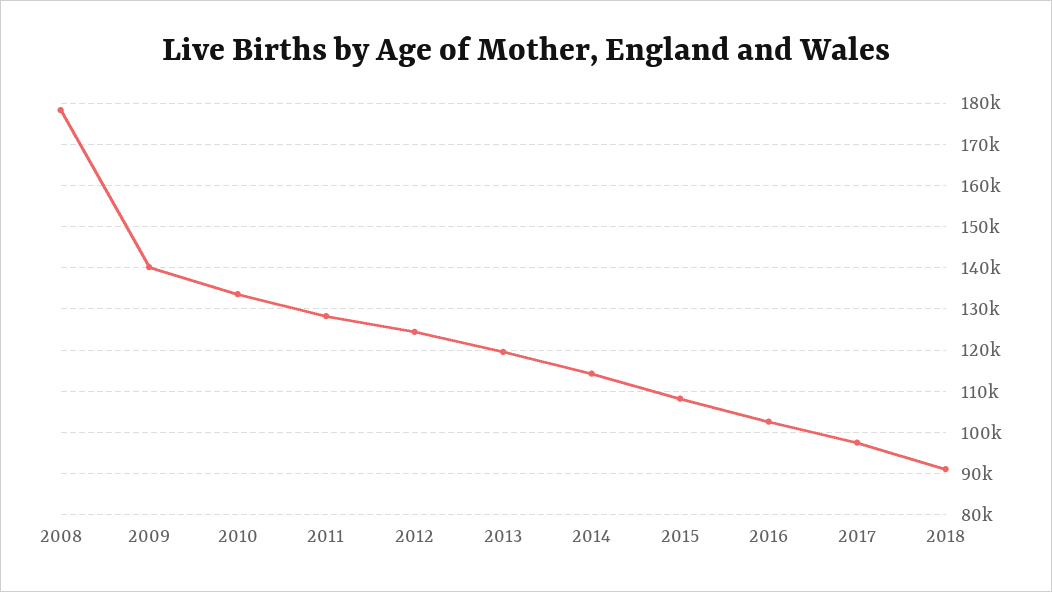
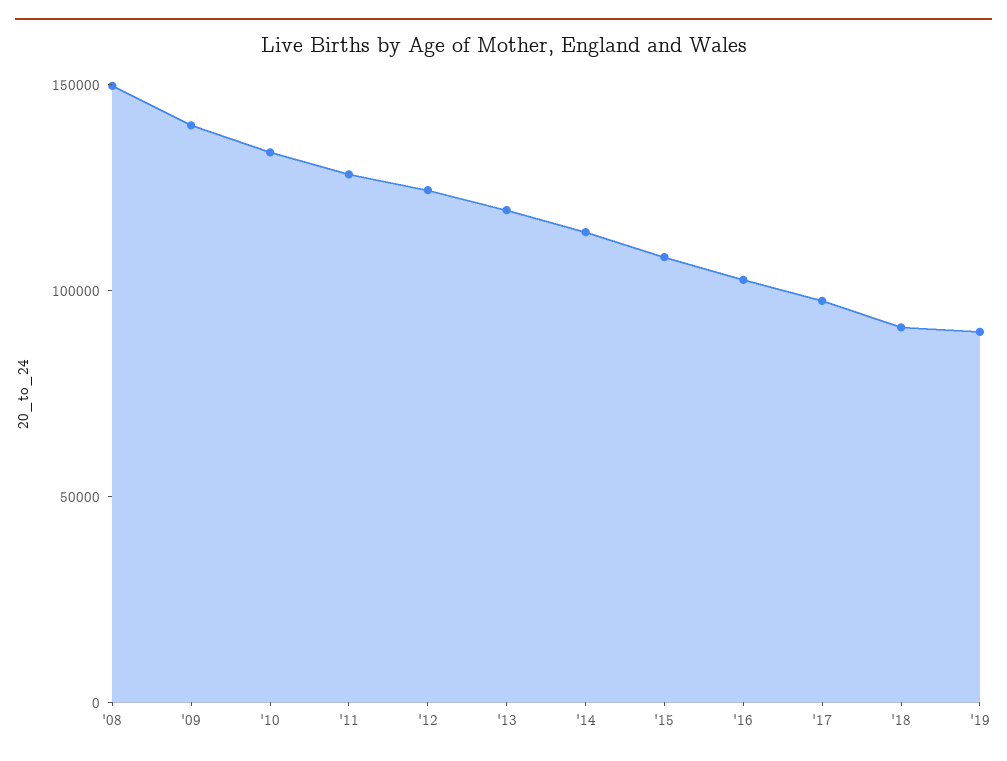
2008: 178000 -> 150000
'19: none -> 90000

